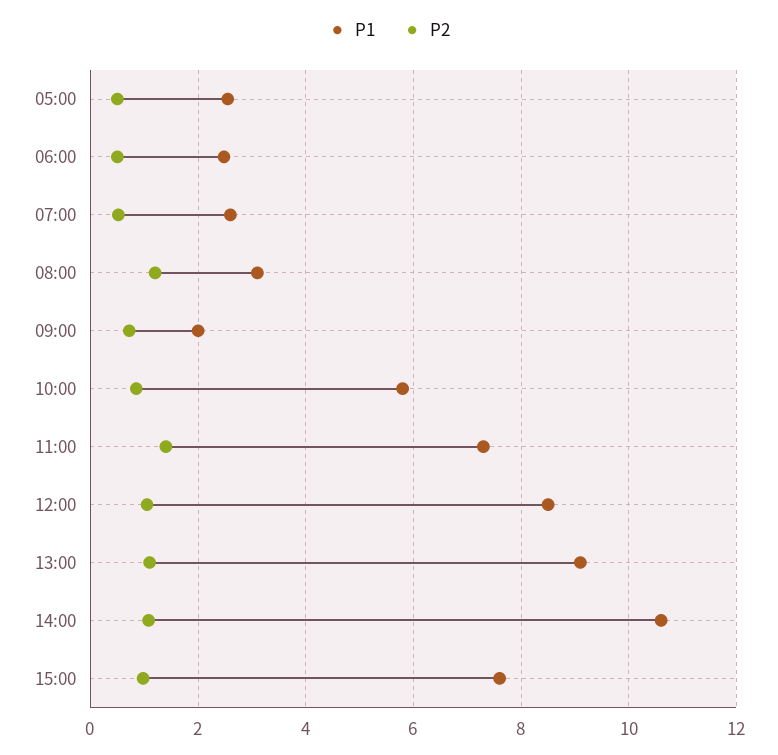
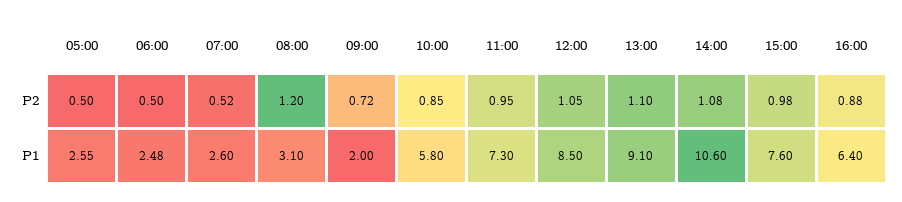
P2, 11:00: 1.4 -> 0.95
P2, 16:00: none -> 0.88
P1, 16:00: none -> 6.4

